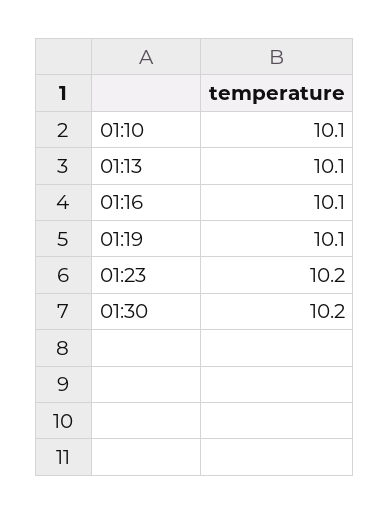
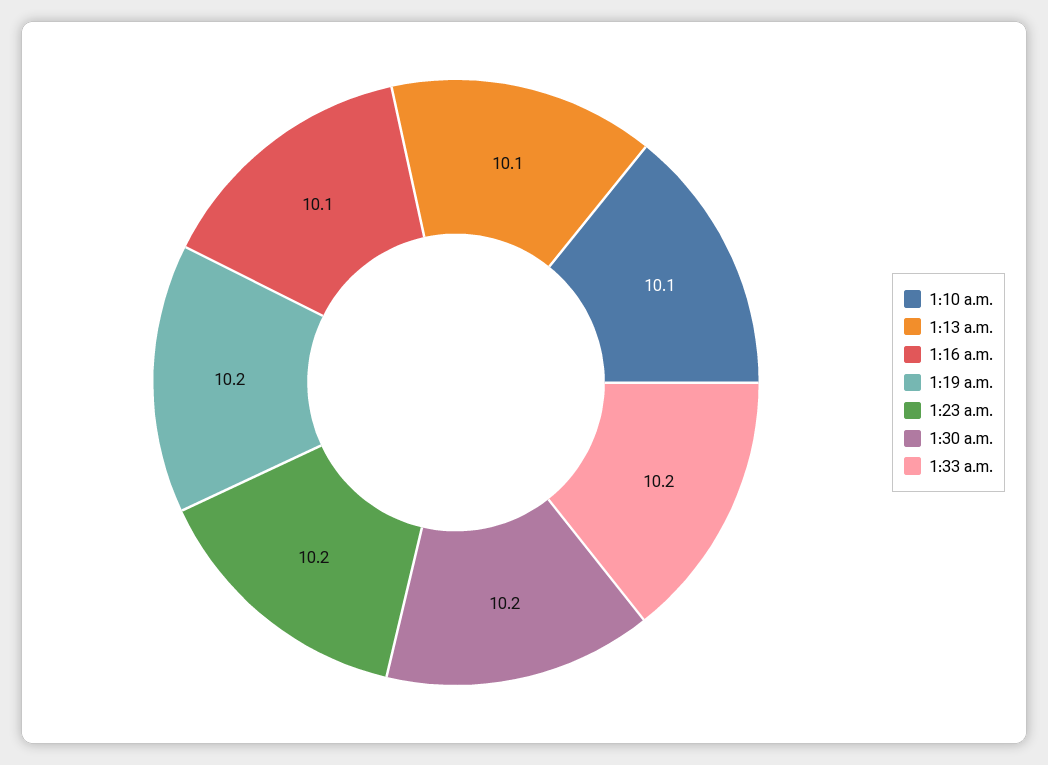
01:19: 10.1 -> 10.2
1:33 a.m.: none -> 10.2

